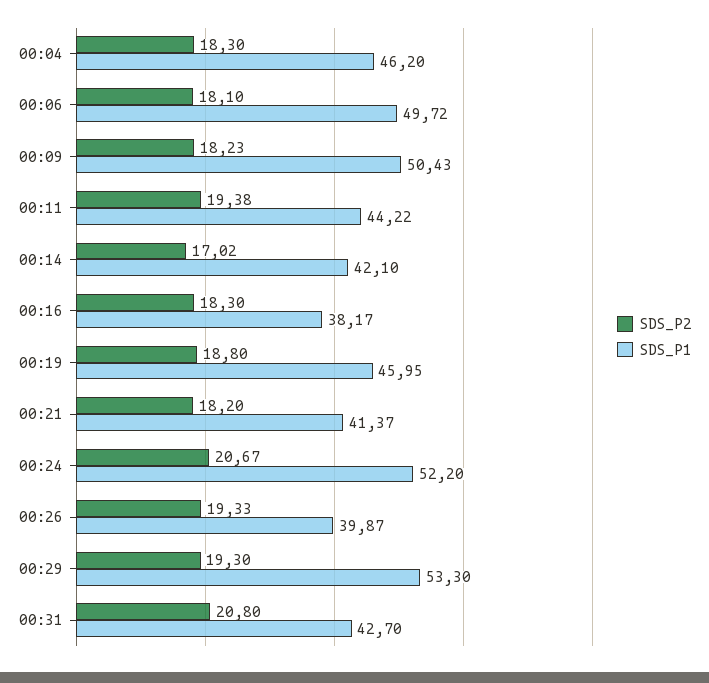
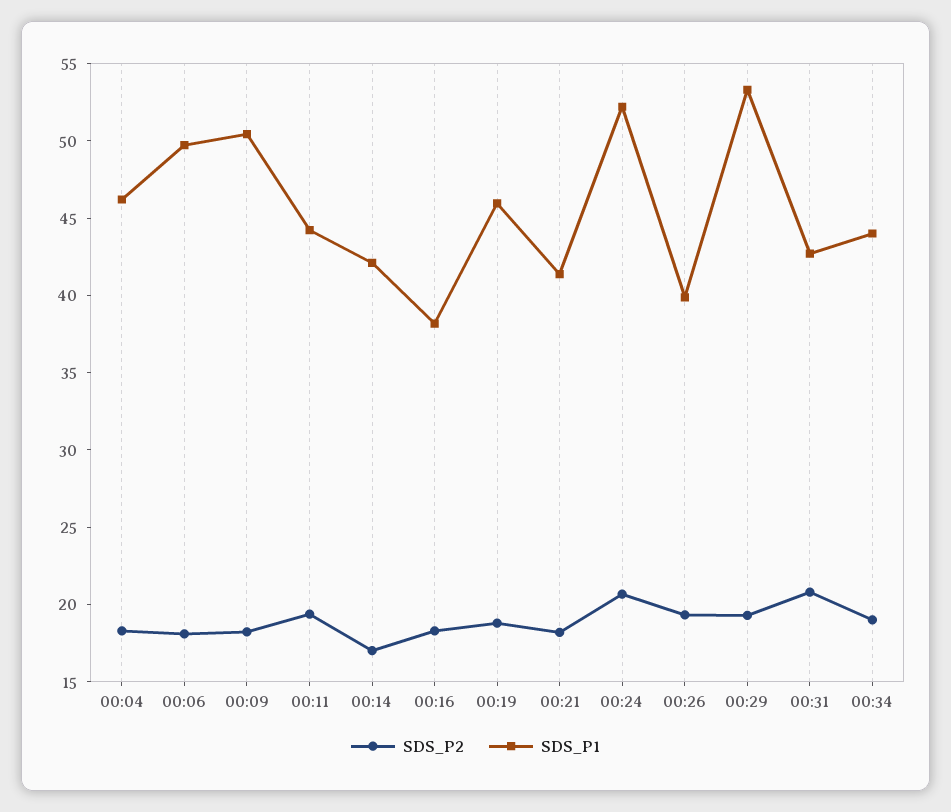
SDS_P2, 00:34: none -> 19
SDS_P1, 00:34: none -> 44

